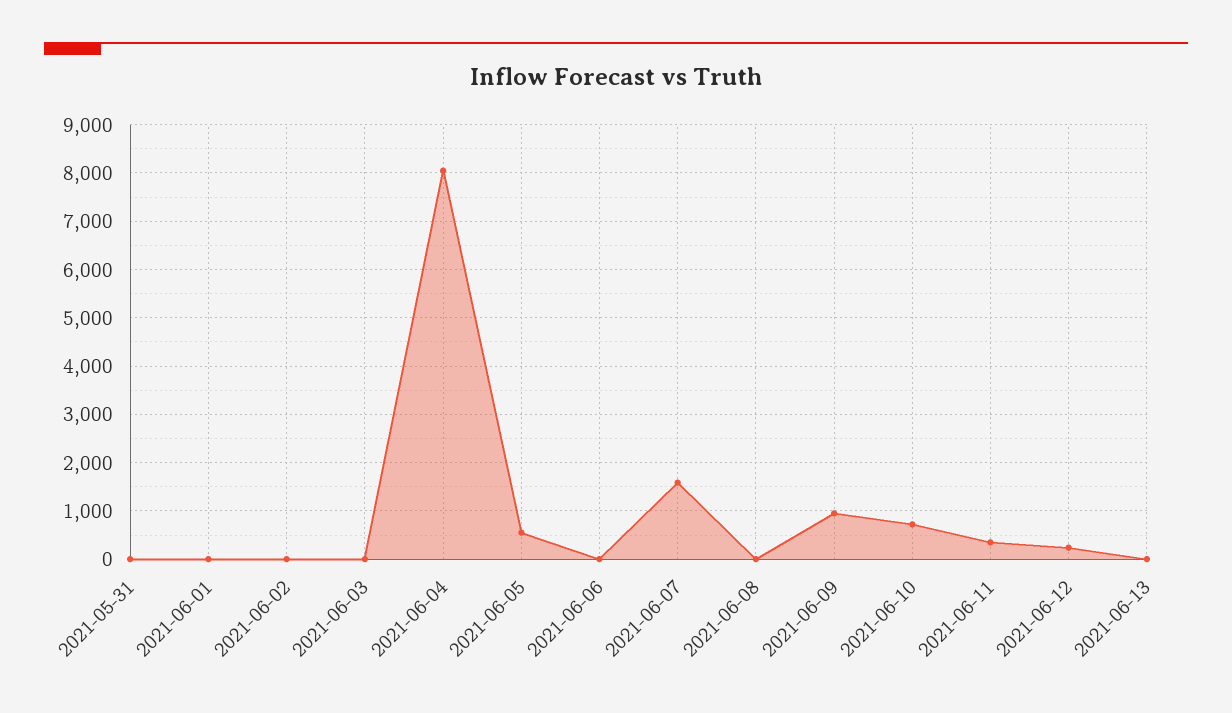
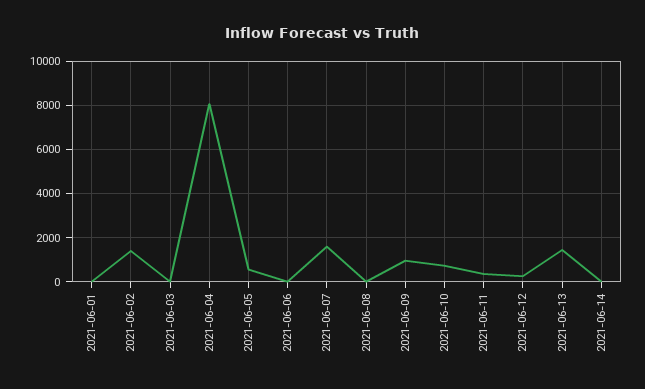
2021-05-31: 0 -> none
2021-06-02: 0 -> 1500
2021-06-13: 0 -> 1500
2021-06-14: none -> 0

